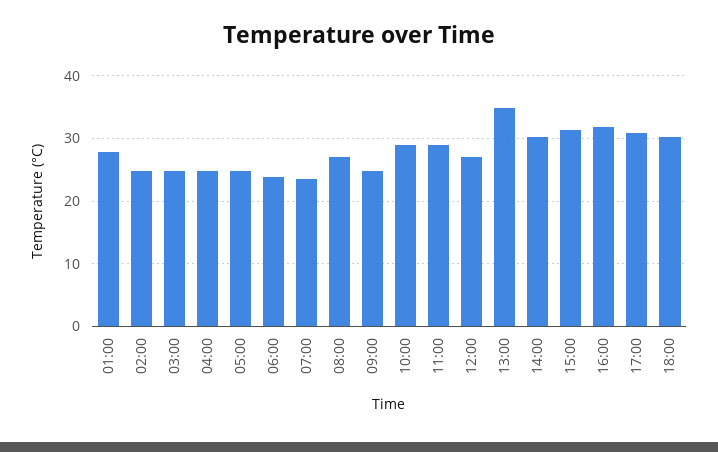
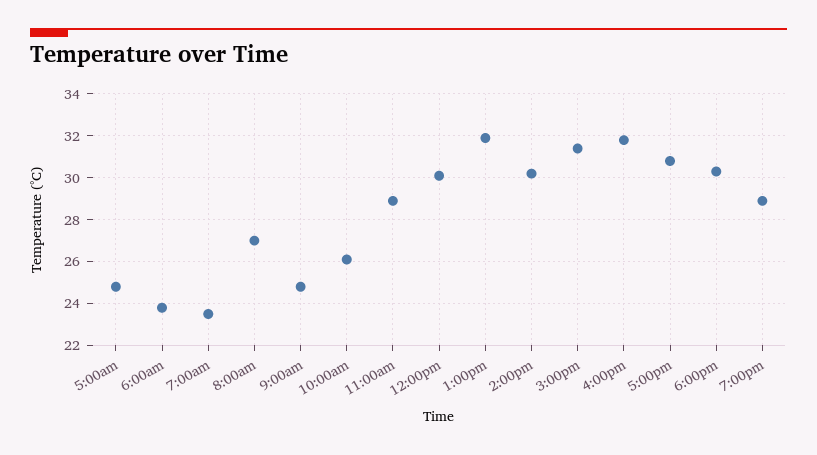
01:00: 28 -> none
02:00: 25 -> none
03:00: 25 -> none
04:00: 25 -> none
10:00: 29 -> 26
12:00: 27 -> 30
13:00: 35 -> 32
7:00pm: none -> 29

